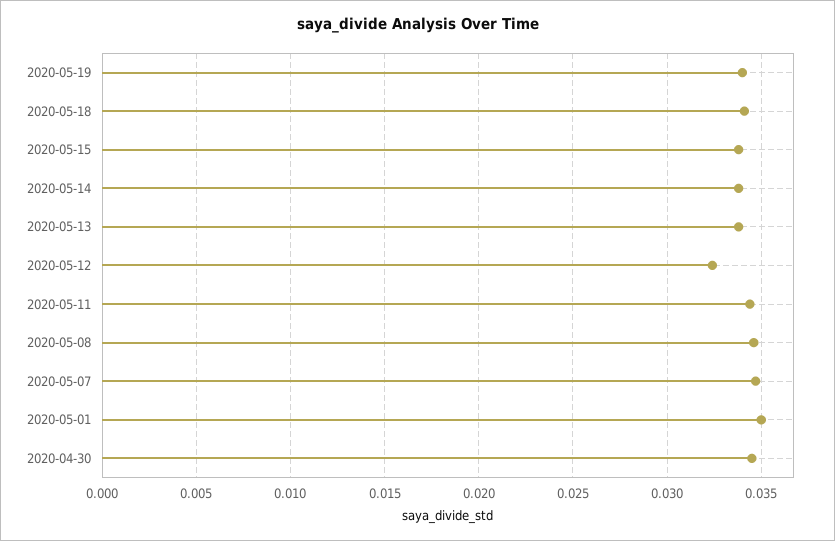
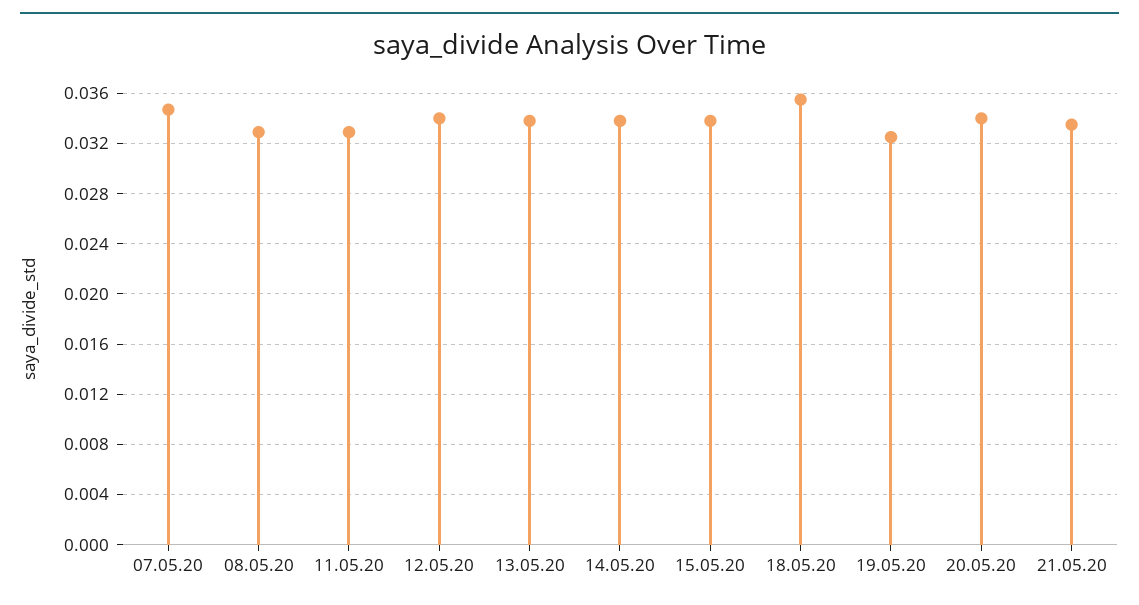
2020-05-19: 0.034 -> 0.0325
2020-05-18: 0.034 -> 0.0355
2020-05-12: 0.0325 -> 0.034
2020-05-11: 0.0345 -> 0.033
2020-05-08: 0.0345 -> 0.033
2020-05-01: 0.035 -> none
2020-04-30: 0.0345 -> none
20.05.20: none -> 0.034
21.05.20: none -> 0.0335

